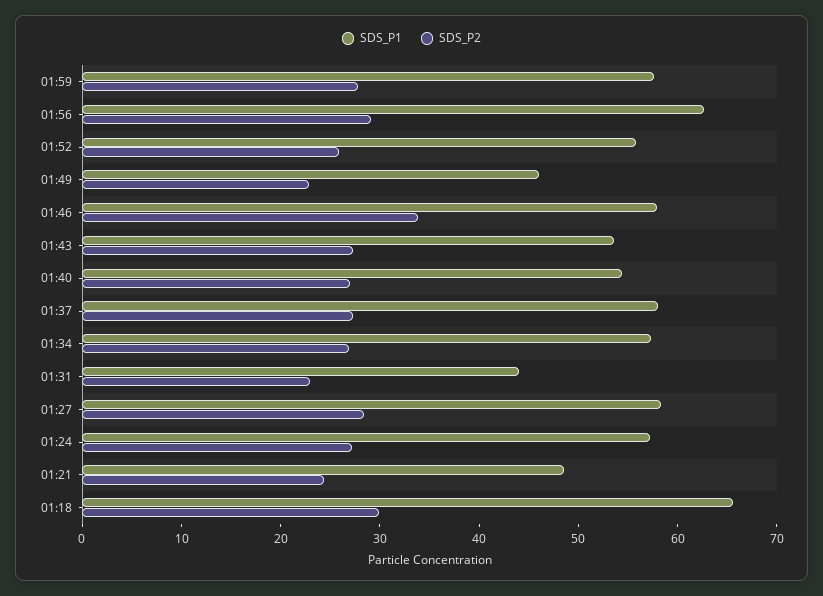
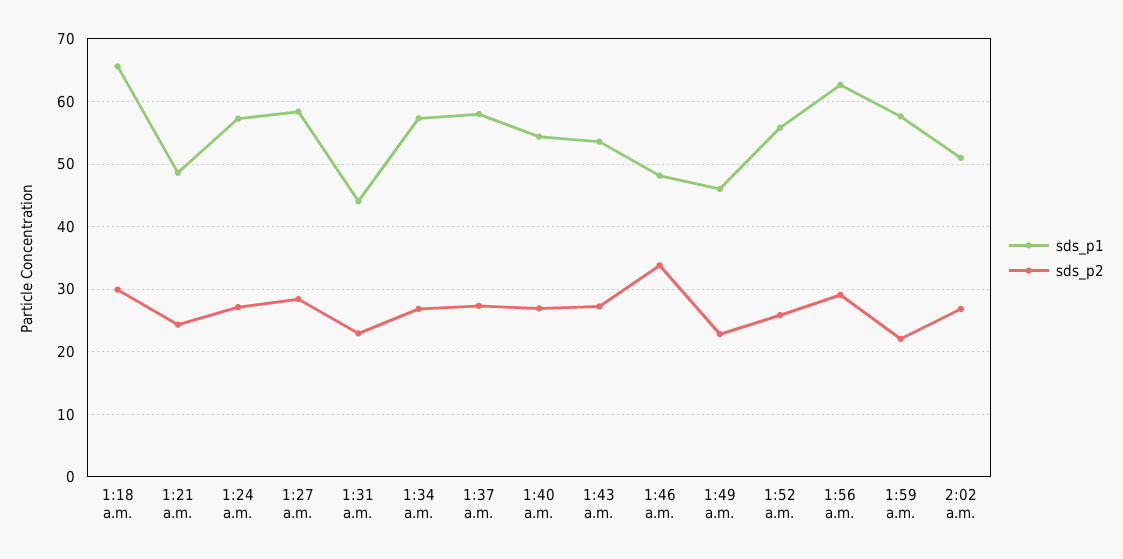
SDS_P2, 01:59: 28 -> 22
SDS_P1, 01:46: 58 -> 48
SDS_P1, 2:02 a.m.: none -> 51
SDS_P2, 2:02 a.m.: none -> 27

